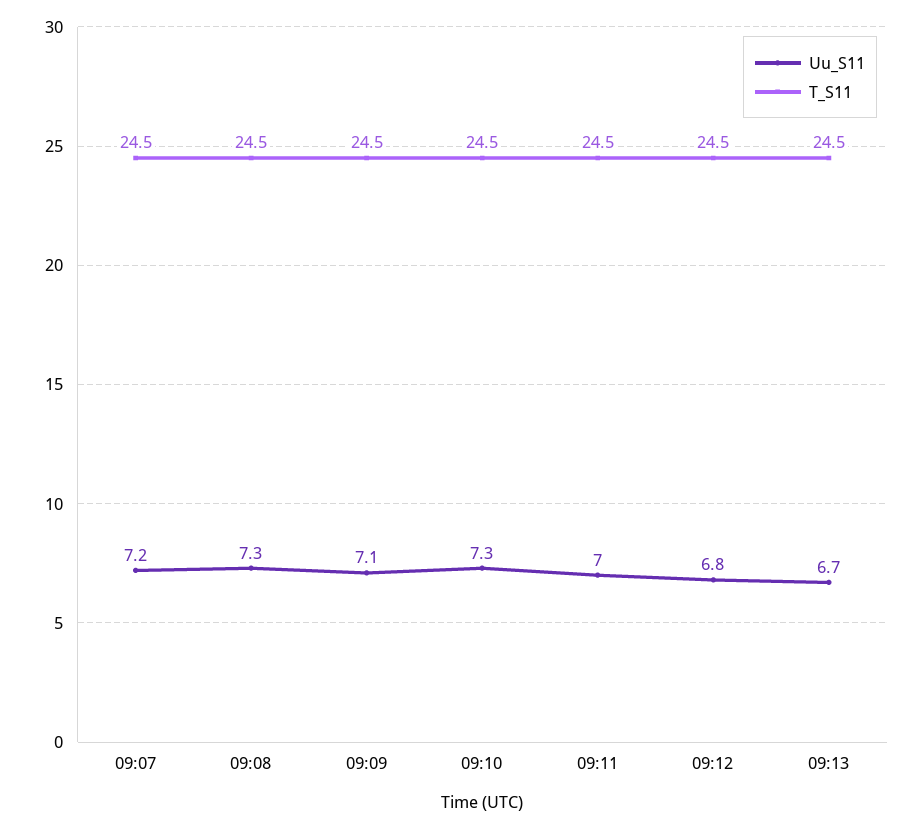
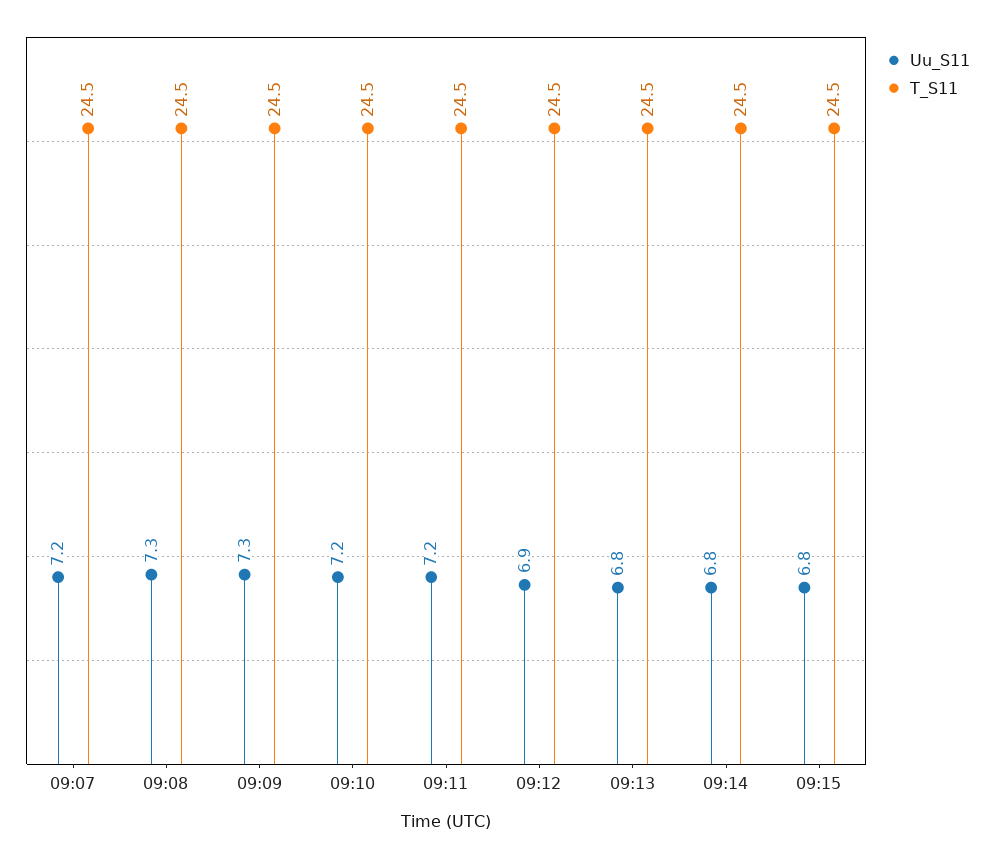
Uu_S11, 09:09: 7.1 -> 7.3
Uu_S11, 09:10: 7.3 -> 7.2
Uu_S11, 09:11: 7 -> 7.2
Uu_S11, 09:12: 6.8 -> 6.9
Uu_S11, 09:13: 6.7 -> 6.8
Uu_S11, 09:14: none -> 6.8
T_S11, 09:14: none -> 24.5
Uu_S11, 09:15: none -> 6.8
T_S11, 09:15: none -> 24.5

